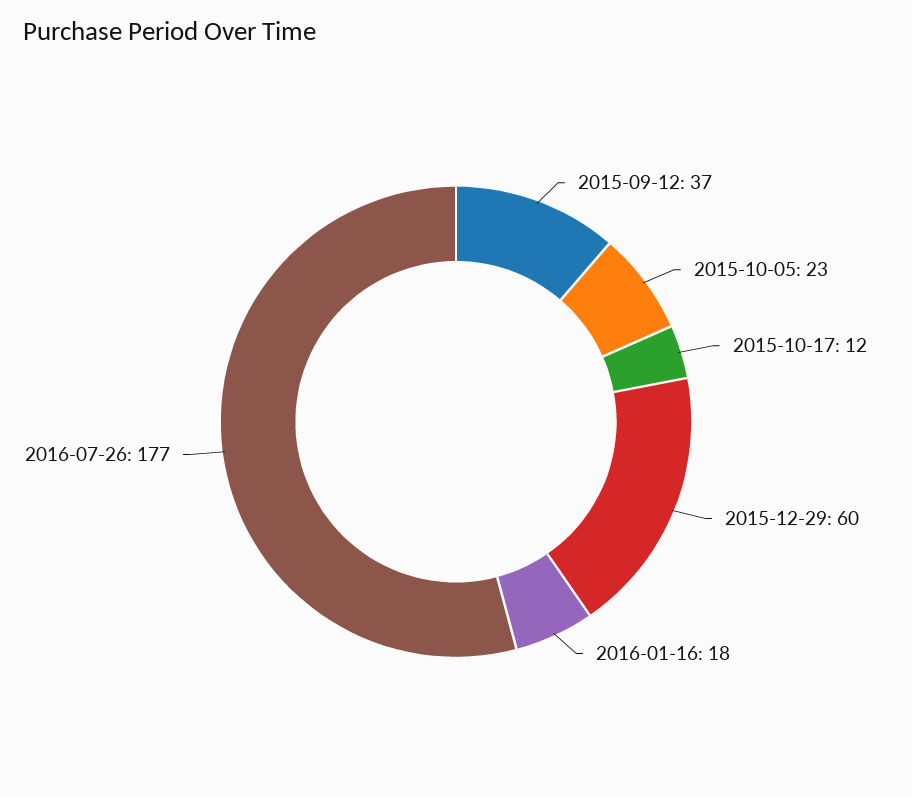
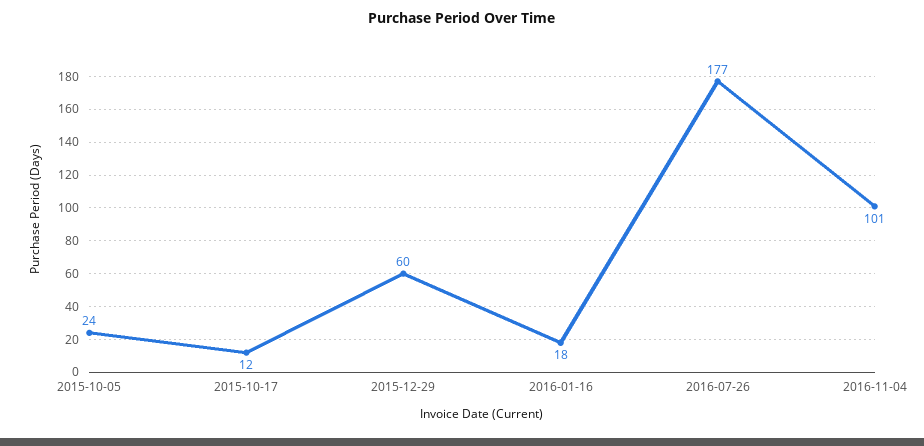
2015-09-12: 37 -> none
2015-10-05: 23 -> 24
2016-11-04: none -> 101

